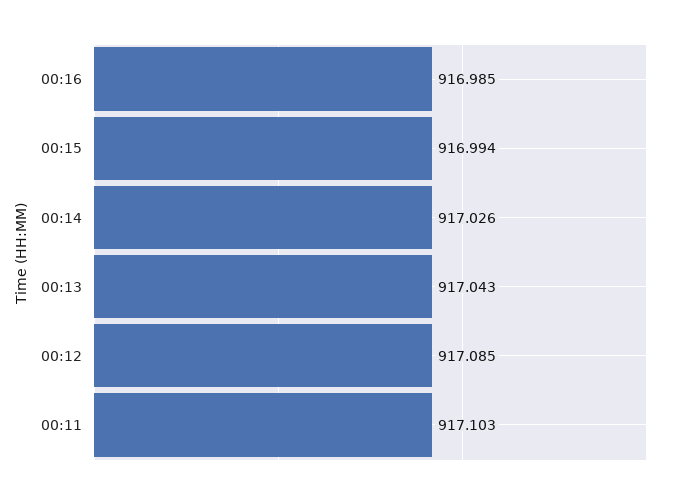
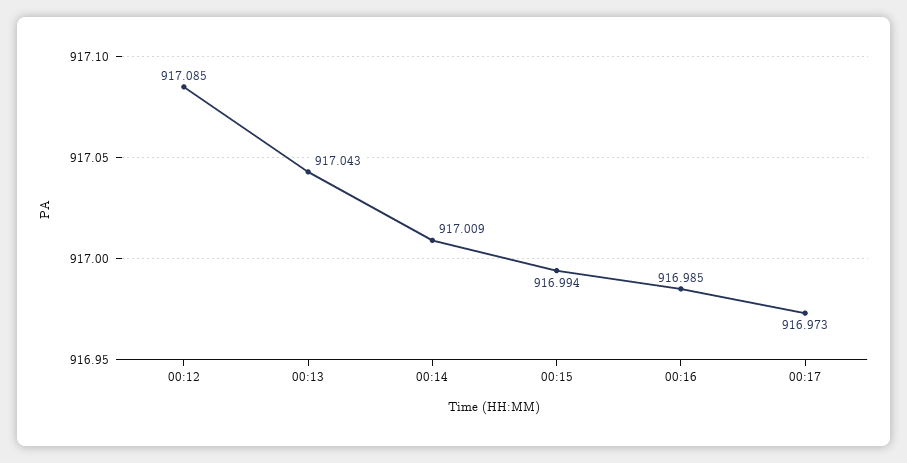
00:14: 917.026 -> 917.009
00:11: 917.103 -> none
00:17: none -> 916.973

